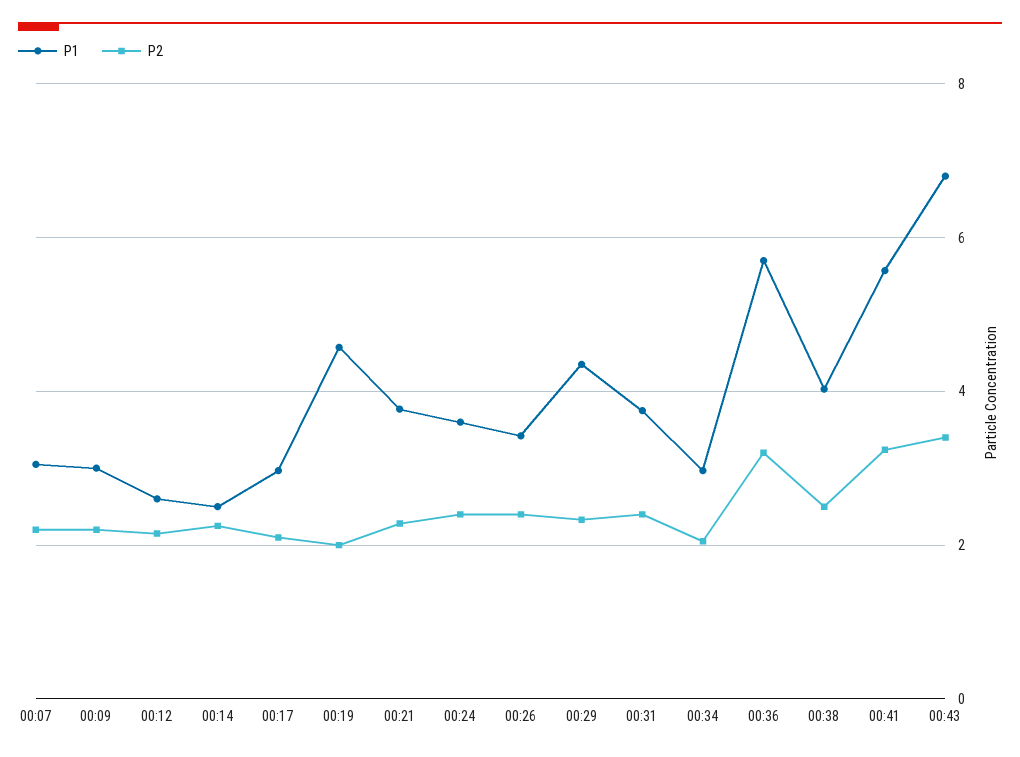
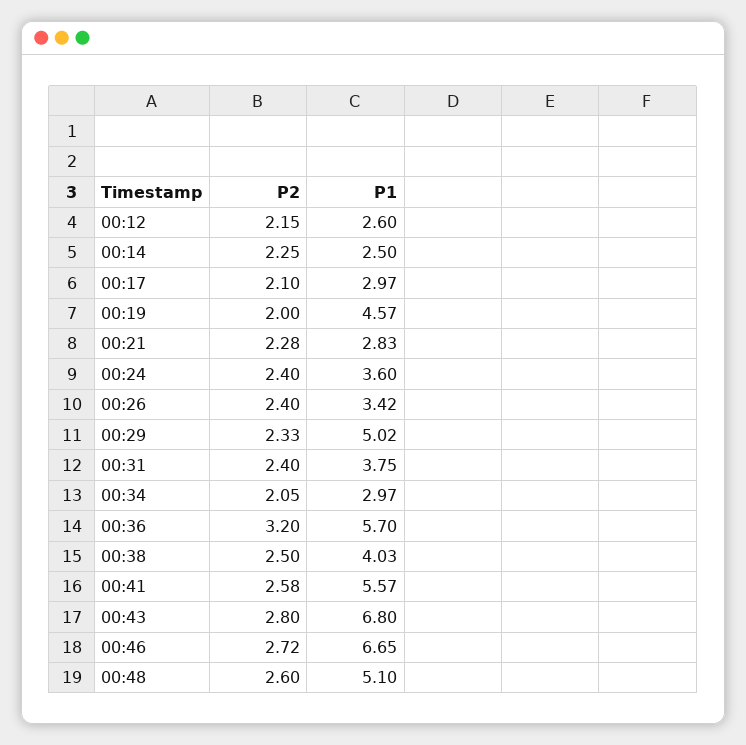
P1, 00:07: 3 -> none
P2, 00:07: 2.2 -> none
P1, 00:09: 3 -> none
P2, 00:09: 2.2 -> none
P1, 00:21: 3.8 -> 2.83
P1, 00:29: 4.4 -> 5.02
P2, 00:41: 3.2 -> 2.58
P2, 00:43: 3.4 -> 2.8
P2, 00:46: none -> 2.72
P1, 00:46: none -> 6.65
P2, 00:48: none -> 2.6
P1, 00:48: none -> 5.1

